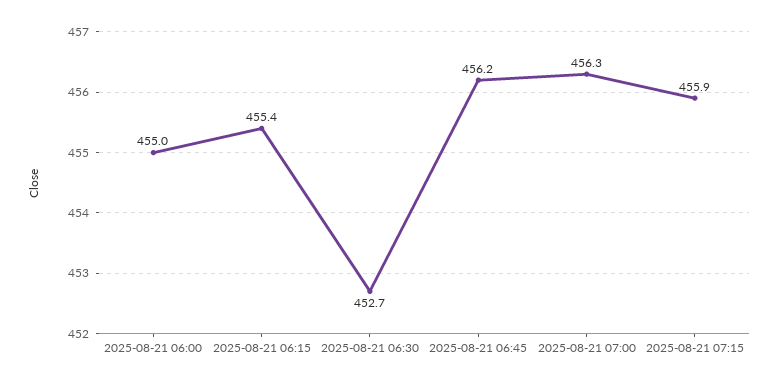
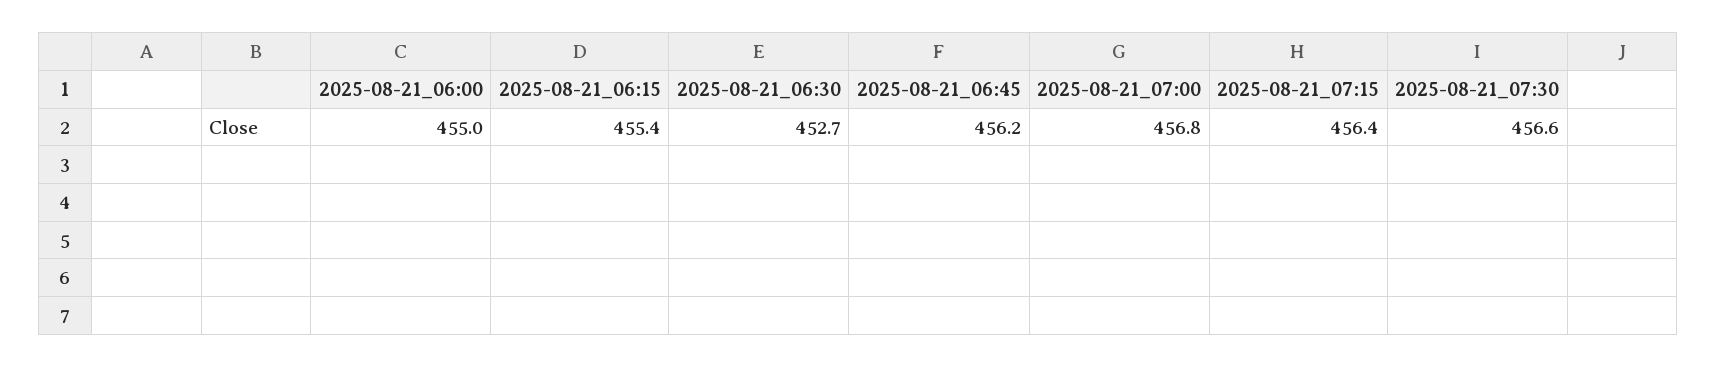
2025-08-21 07:00: 456.3 -> 456.8
2025-08-21 07:15: 455.9 -> 456.4
2025-08-21_07:30: none -> 456.6

